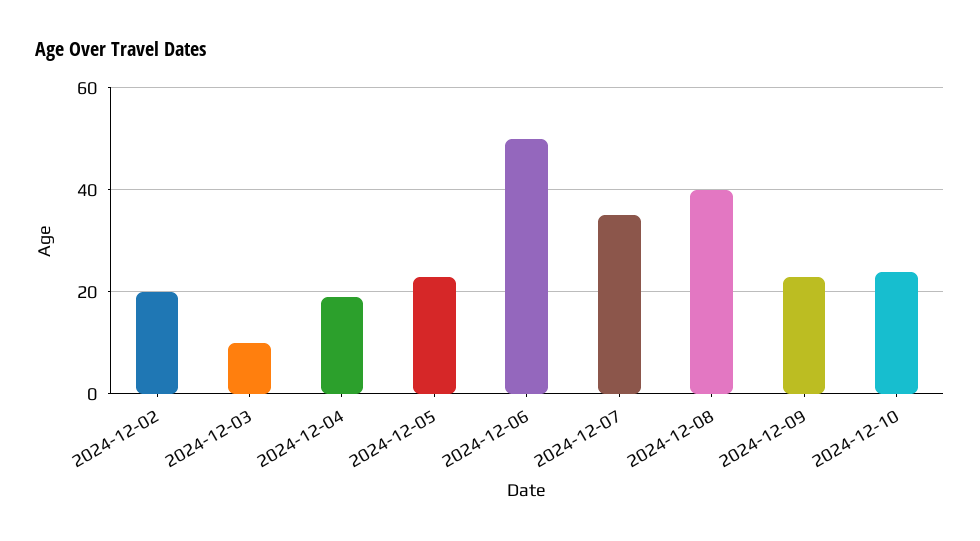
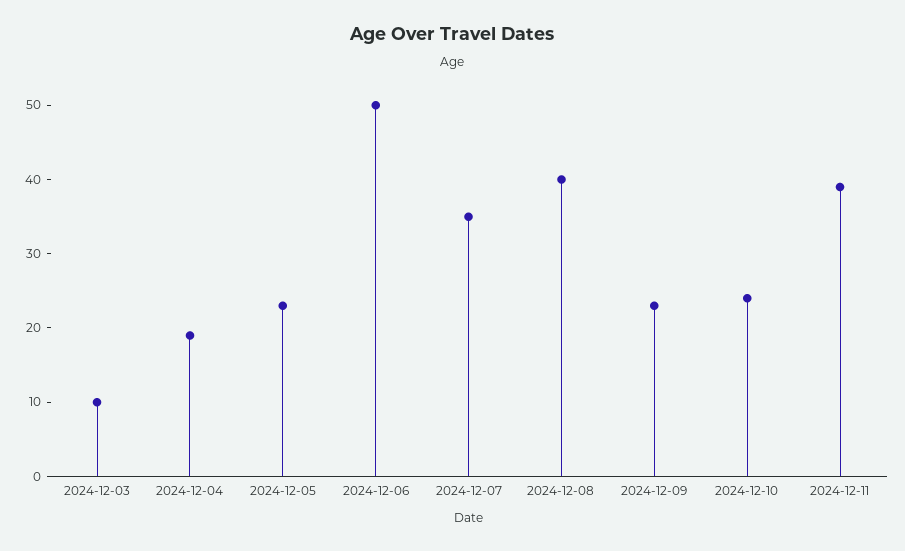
2024-12-02: 20 -> none
2024-12-11: none -> 40

